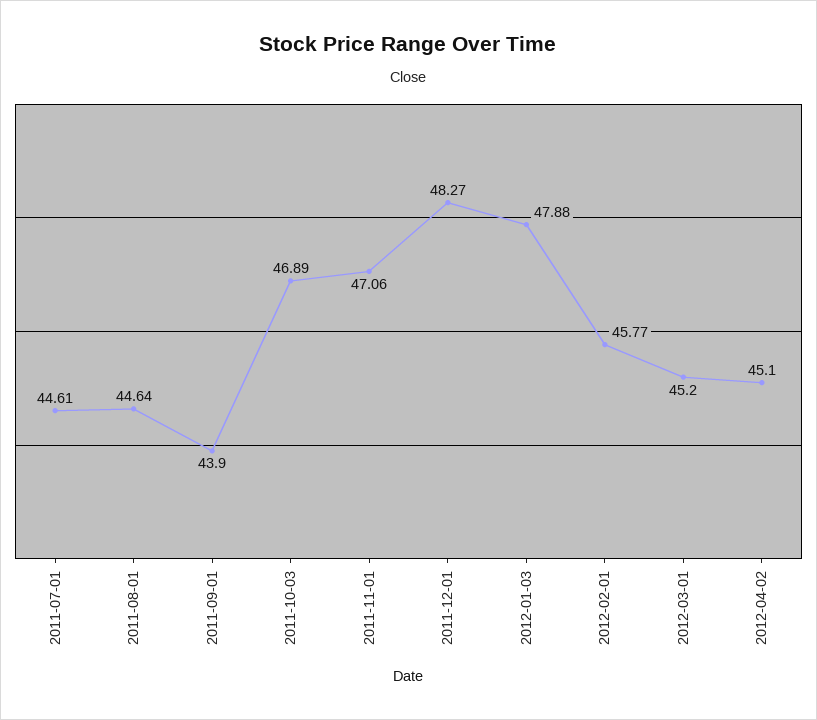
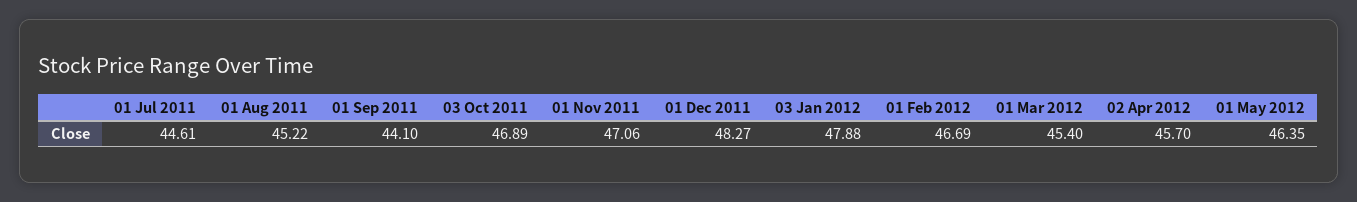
2011-08-01: 44.64 -> 45.22
2011-09-01: 43.9 -> 44.1
2012-02-01: 45.77 -> 46.69
2012-03-01: 45.2 -> 45.4
2012-04-02: 45.1 -> 45.7
01 May 2012: none -> 46.35

